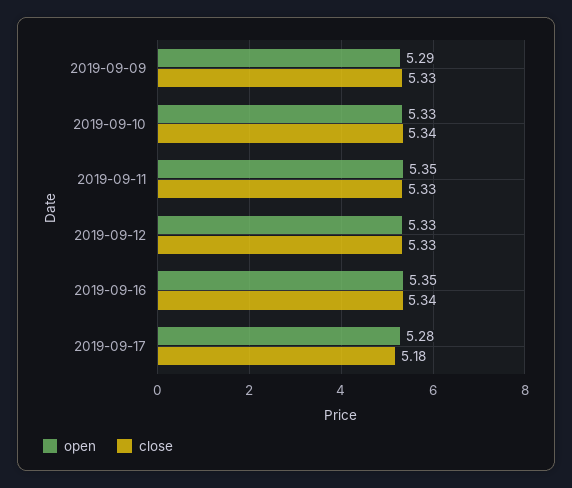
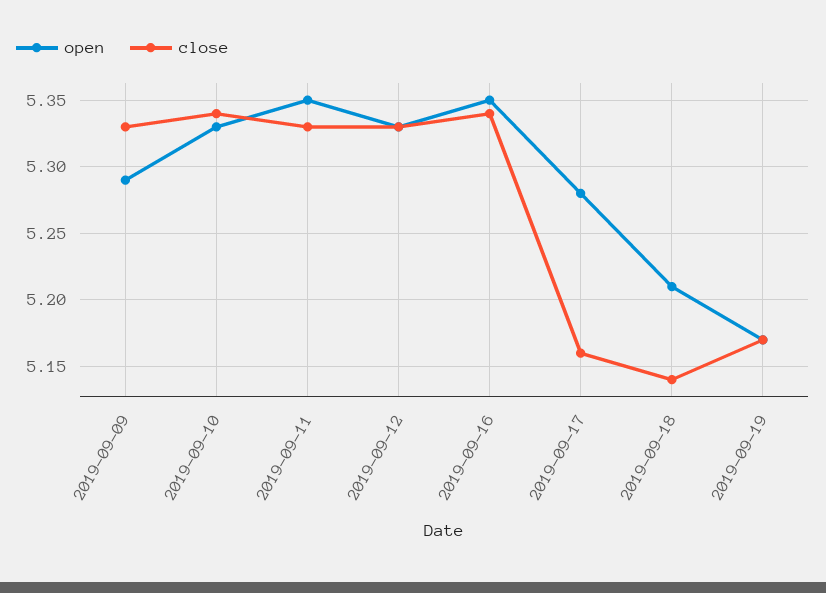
close, 2019-09-17: 5.18 -> 5.16
open, 2019-09-18: none -> 5.21
close, 2019-09-18: none -> 5.14
open, 2019-09-19: none -> 5.17
close, 2019-09-19: none -> 5.17

